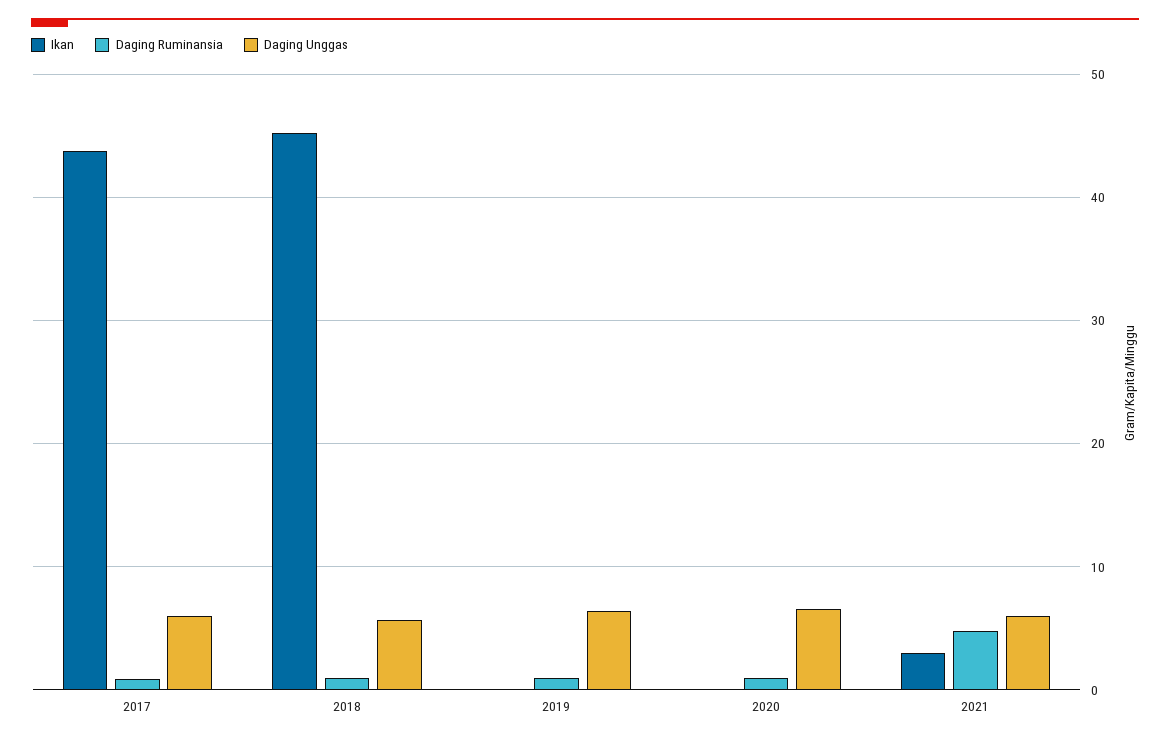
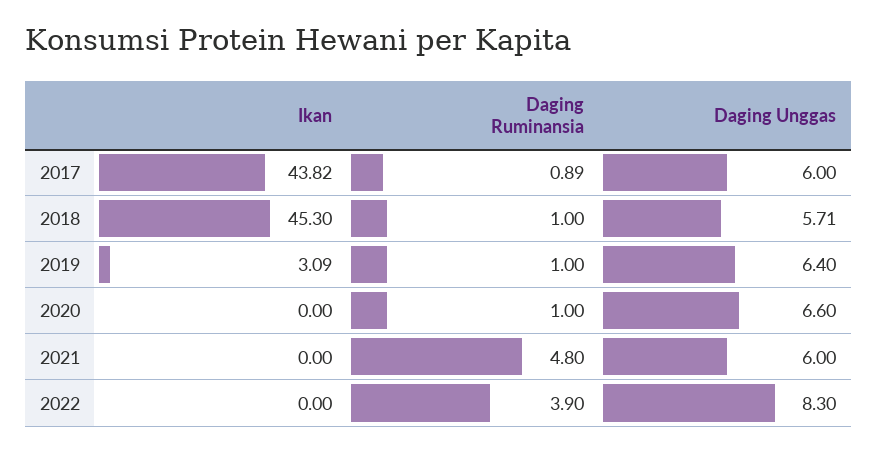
Ikan, 2019: 0 -> 3.09
Ikan, 2021: 3 -> 0
Ikan, 2022: none -> 0
Daging Ruminansia, 2022: none -> 3.9
Daging Unggas, 2022: none -> 8.3

